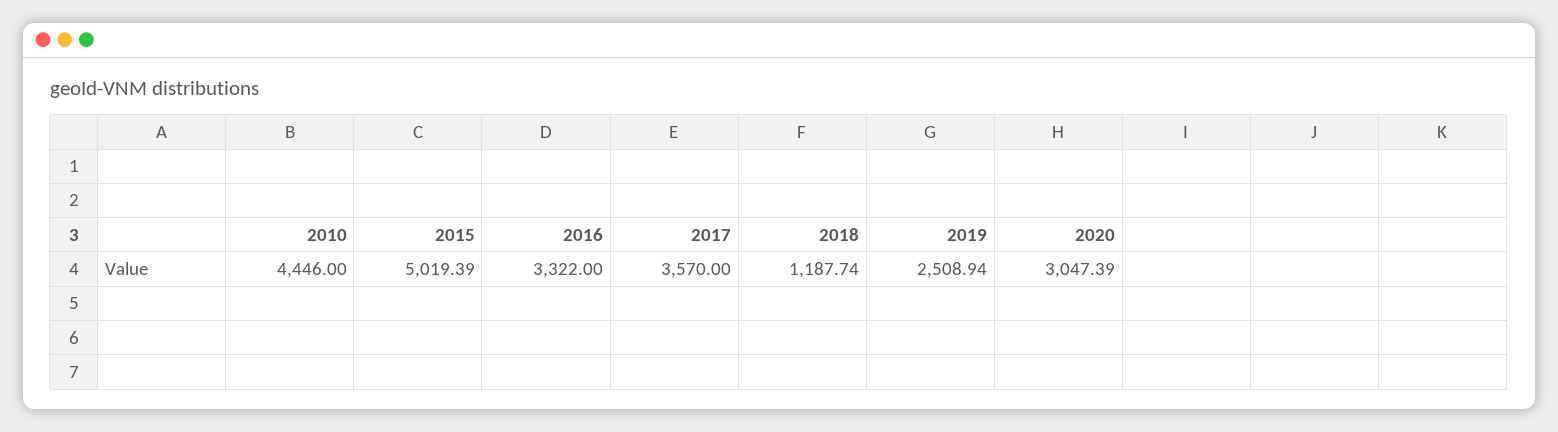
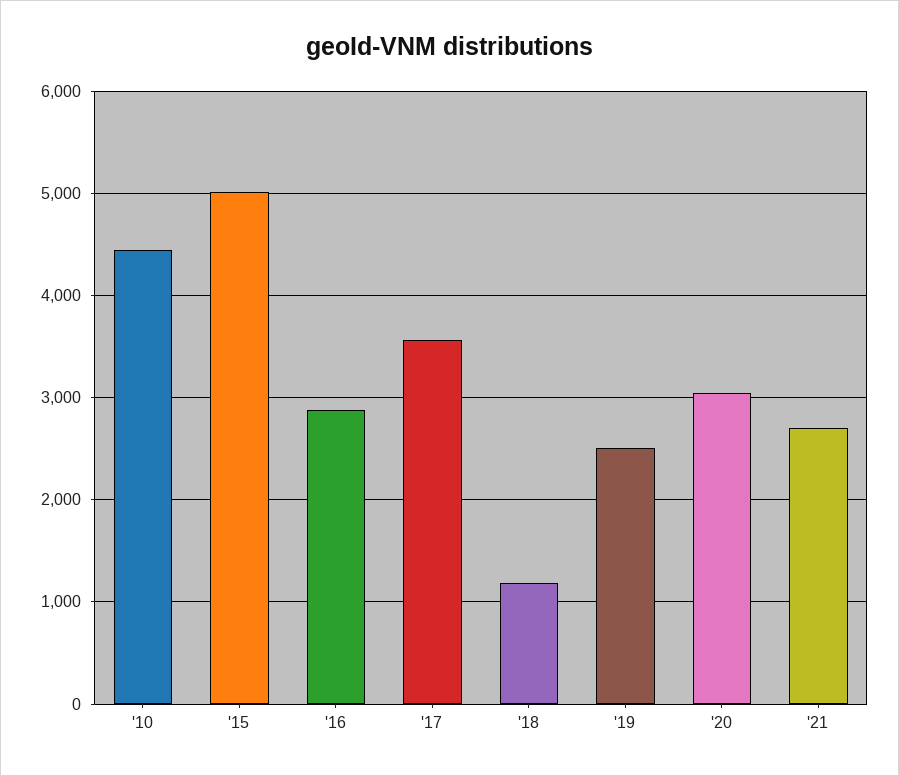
2016: 3322 -> 2900
'21: none -> 2700

